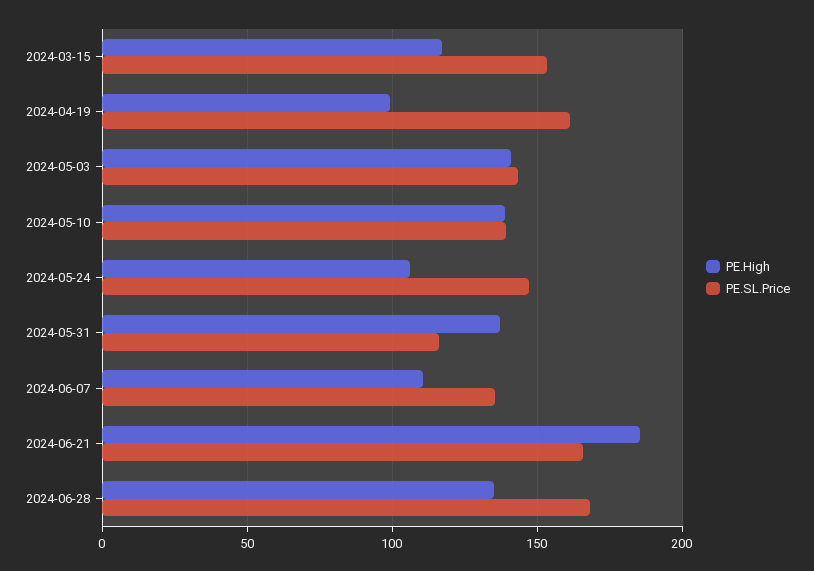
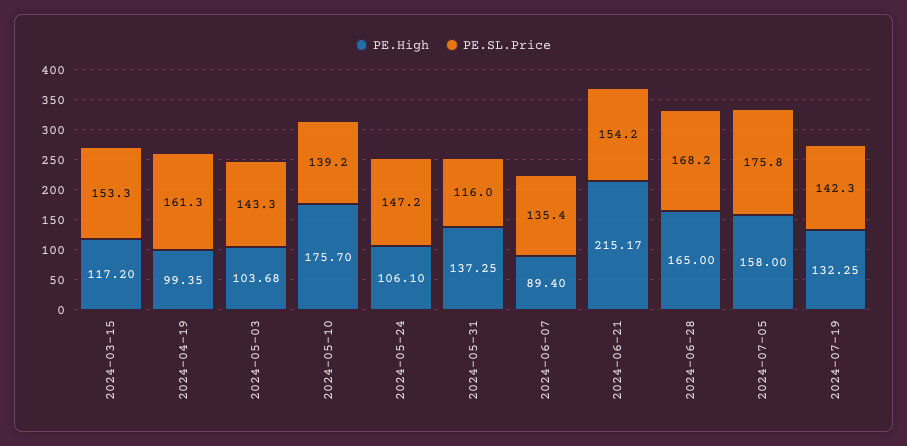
PE.High, 2024-05-03: 140 -> 103.68
PE.High, 2024-05-10: 140 -> 175.7
PE.High, 2024-06-07: 110 -> 89.4
PE.High, 2024-06-21: 185 -> 215.17
PE.SL.Price, 2024-06-21: 165 -> 154.2
PE.High, 2024-06-28: 135 -> 165
PE.High, 2024-07-05: none -> 158
PE.SL.Price, 2024-07-05: none -> 175.8
PE.High, 2024-07-19: none -> 132.25
PE.SL.Price, 2024-07-19: none -> 142.3

